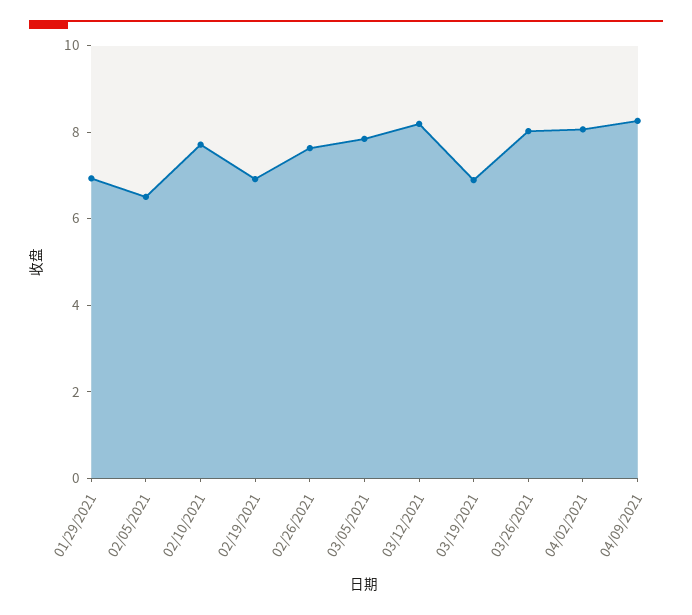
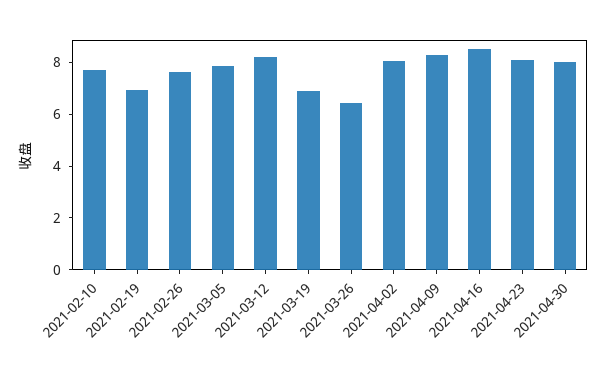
01/29/2021: 7 -> none
02/05/2021: 6.5 -> none
03/26/2021: 8 -> 6.5
2021-04-16: none -> 8.5
2021-04-23: none -> 8
2021-04-30: none -> 8

